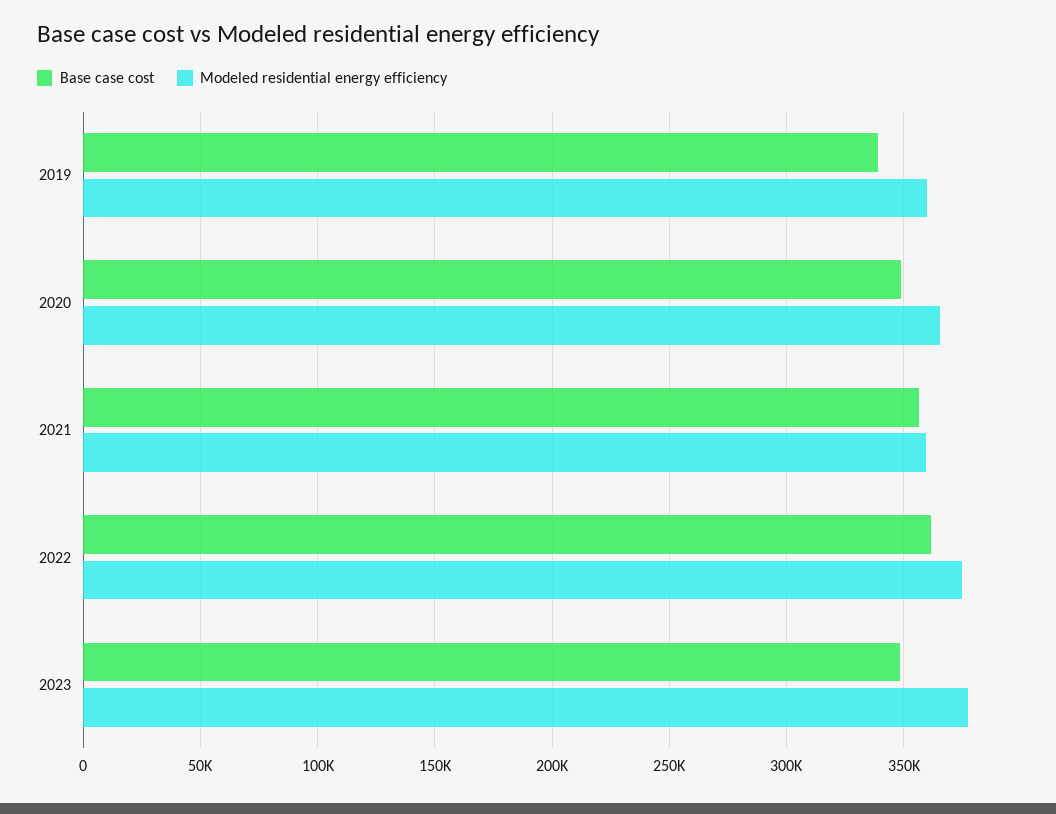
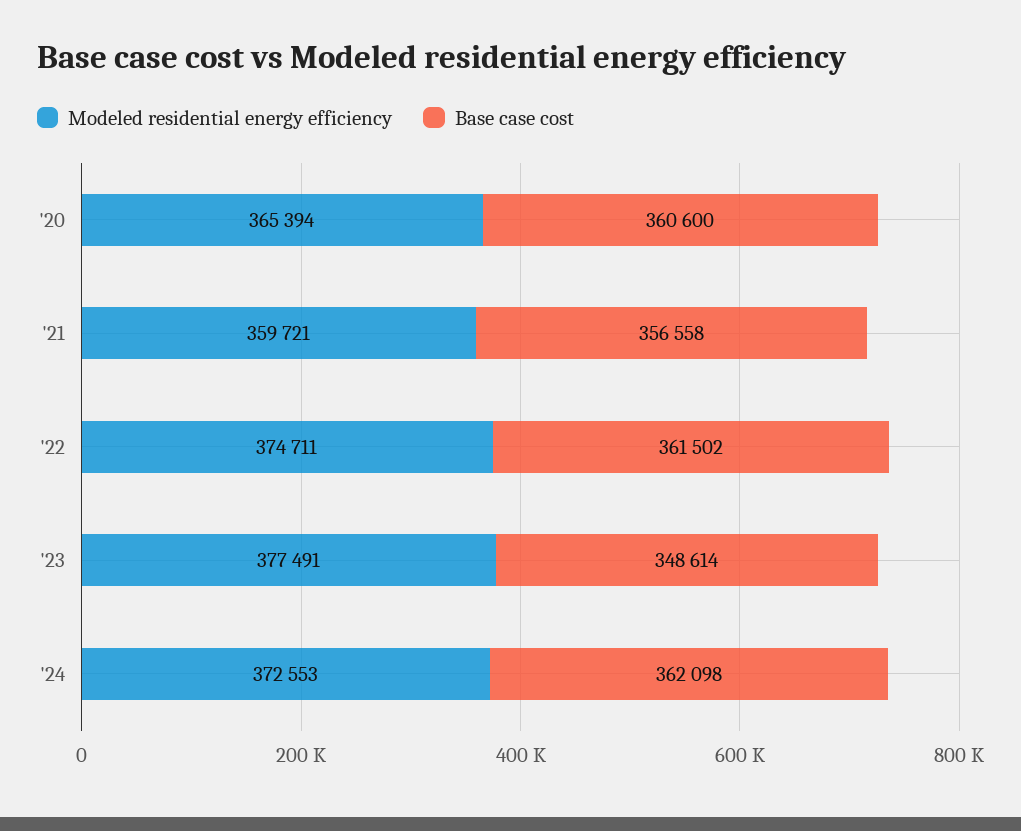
Base case cost, 2019: 340000 -> none
Modeled residential energy efficiency, 2019: 360000 -> none
Base case cost, 2020: 350000 -> 360600
Modeled residential energy efficiency, '24: none -> 372553
Base case cost, '24: none -> 362098

